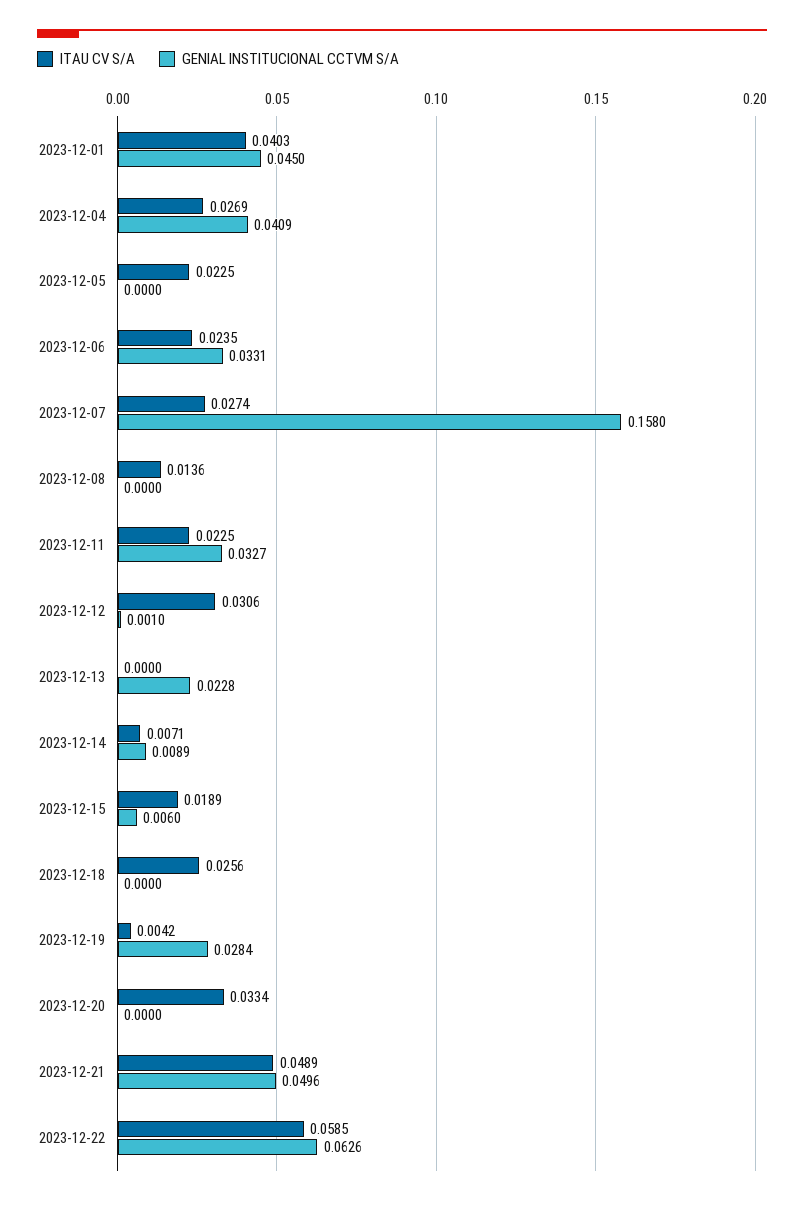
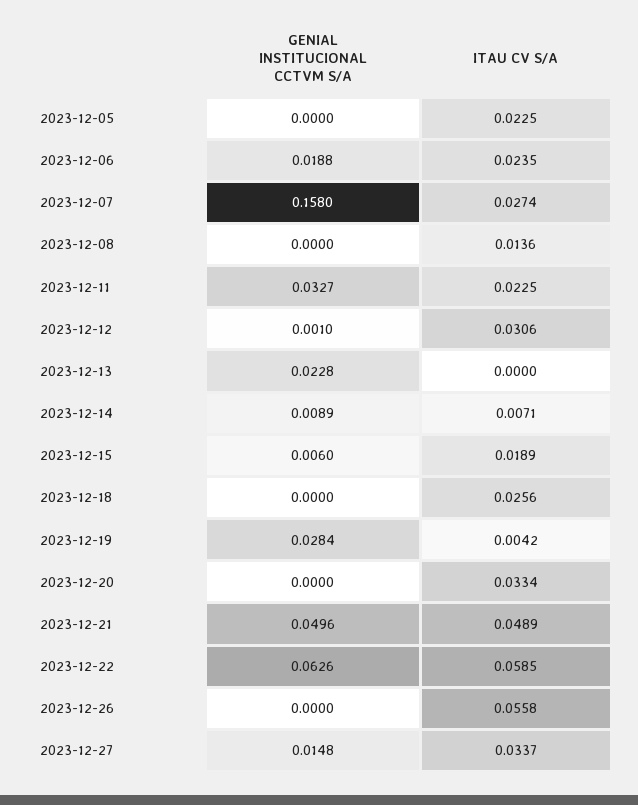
ITAU CV S/A, 2023-12-01: 0.0403 -> none
GENIAL INSTITUCIONAL CCTVM S/A, 2023-12-01: 0.045 -> none
ITAU CV S/A, 2023-12-04: 0.0269 -> none
GENIAL INSTITUCIONAL CCTVM S/A, 2023-12-04: 0.0409 -> none
GENIAL INSTITUCIONAL CCTVM S/A, 2023-12-06: 0.0331 -> 0.0188
GENIAL INSTITUCIONAL CCTVM S/A, 2023-12-26: none -> 0
ITAU CV S/A, 2023-12-26: none -> 0.0558
GENIAL INSTITUCIONAL CCTVM S/A, 2023-12-27: none -> 0.0148
ITAU CV S/A, 2023-12-27: none -> 0.0337

